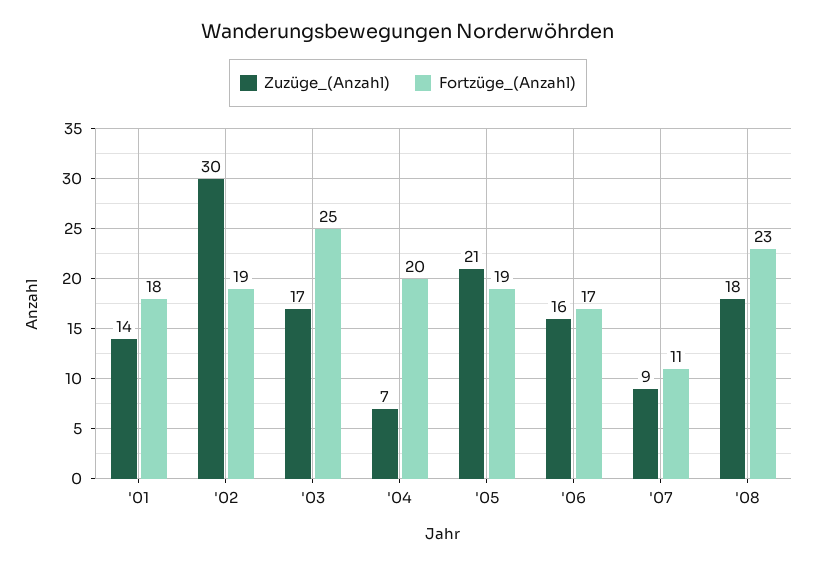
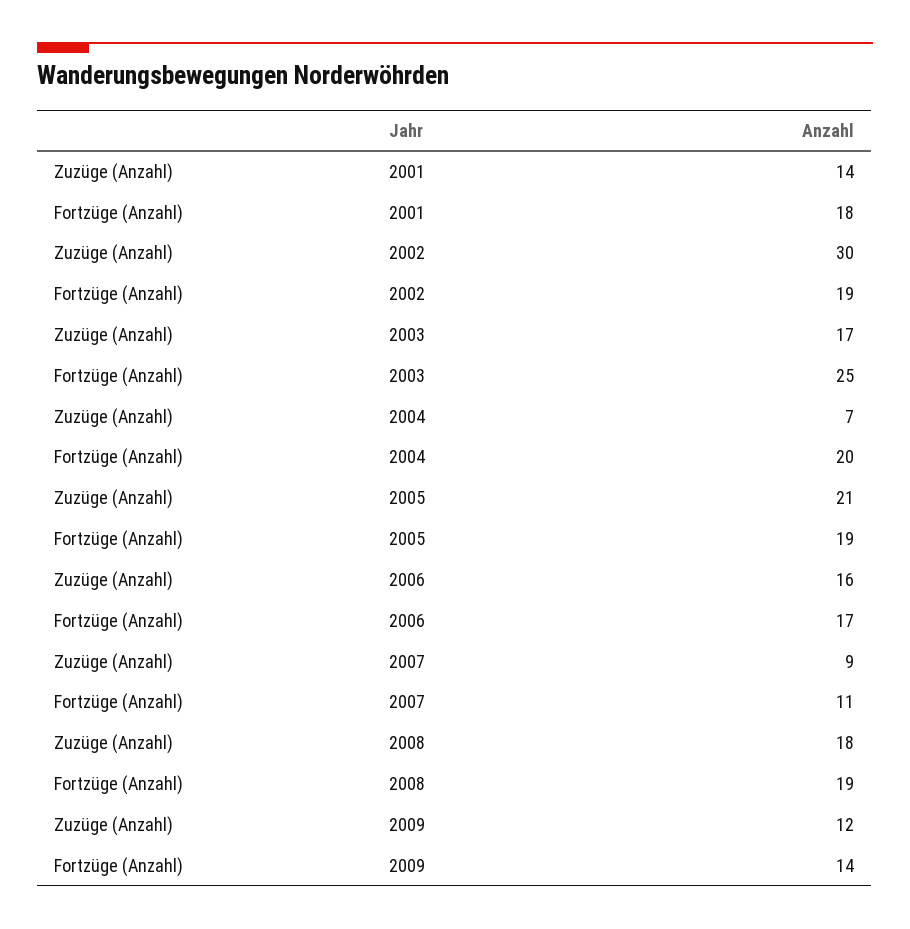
Fortzüge_(Anzahl), '08: 23 -> 19
Zuzüge_(Anzahl), 2009: none -> 12
Fortzüge_(Anzahl), 2009: none -> 14

